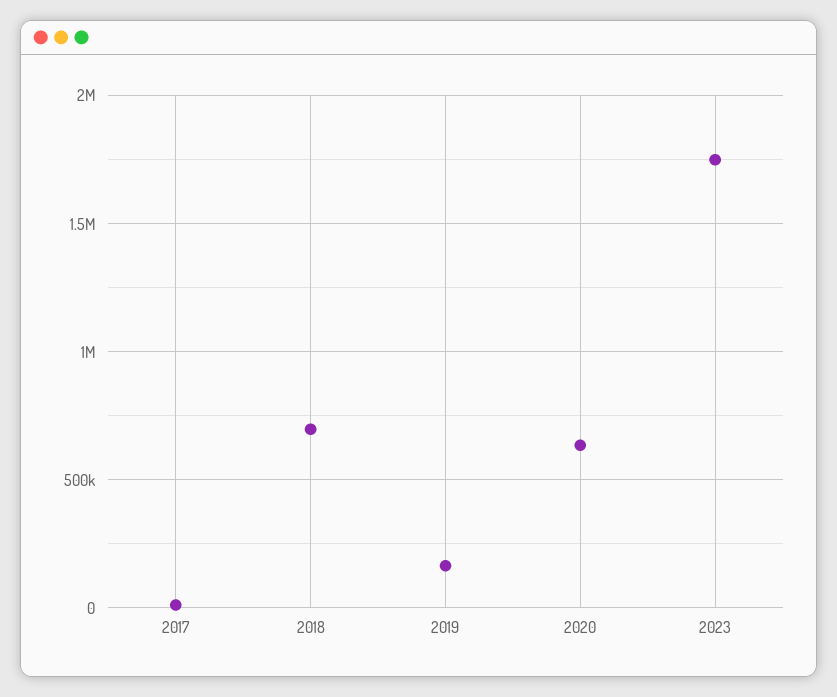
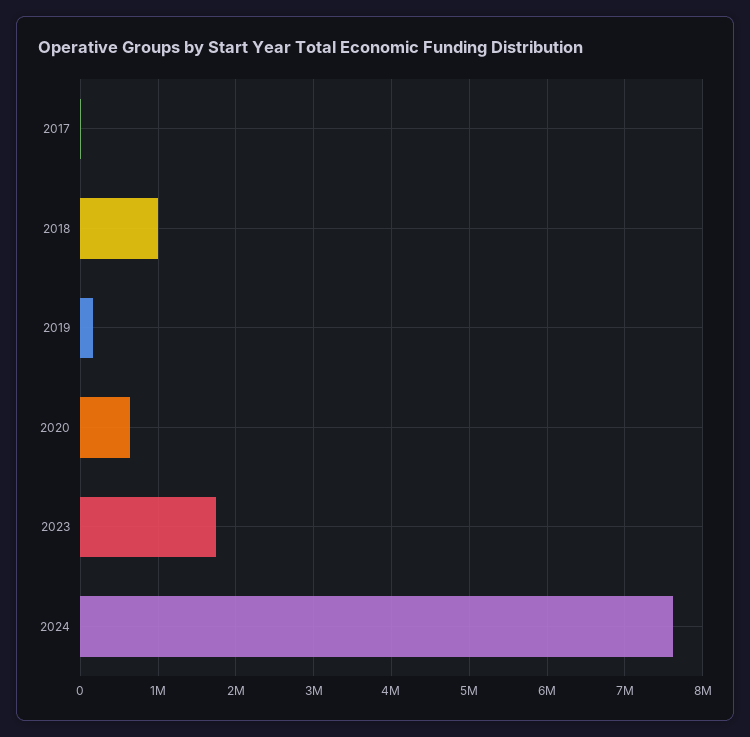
2018: 700000 -> 1000000
2024: none -> 7600000

